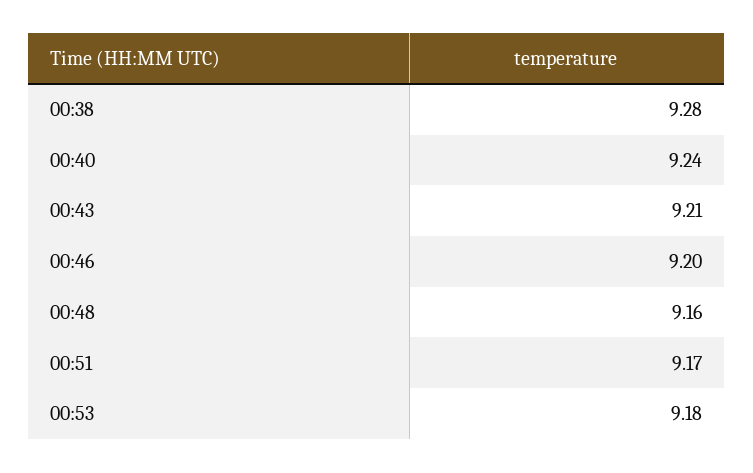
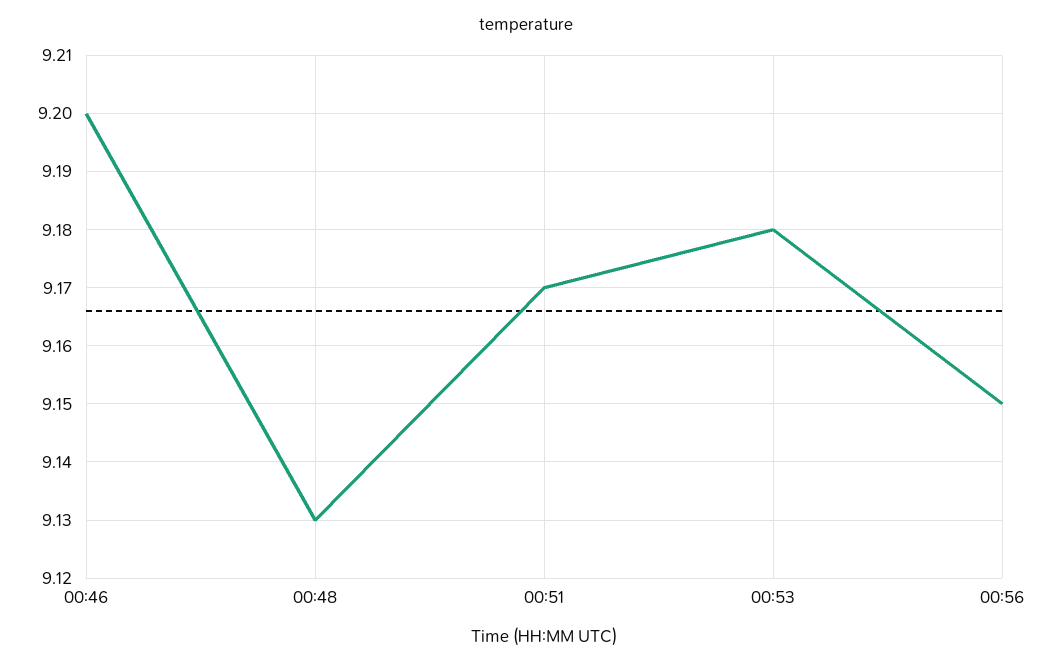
00:38: 9.28 -> none
00:40: 9.24 -> none
00:43: 9.21 -> none
00:48: 9.16 -> 9.13
00:56: none -> 9.15

